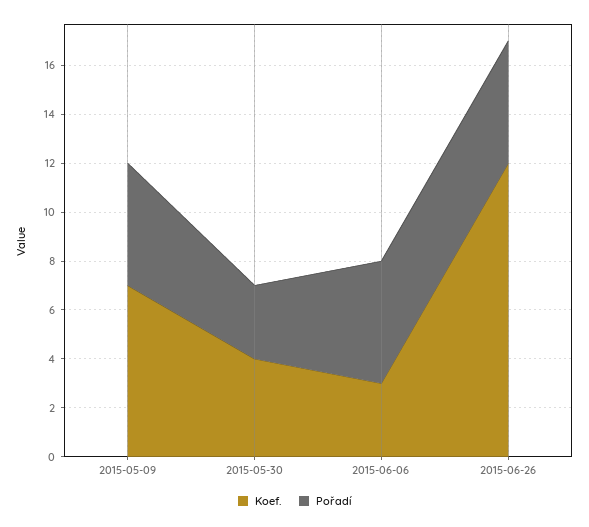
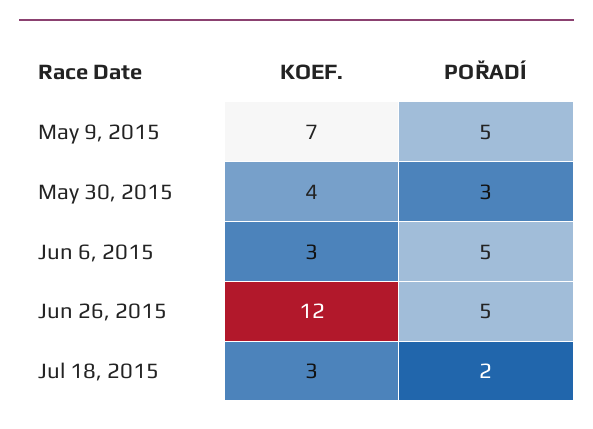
Koef., Jul 18, 2015: none -> 3
Pořadí, Jul 18, 2015: none -> 2

